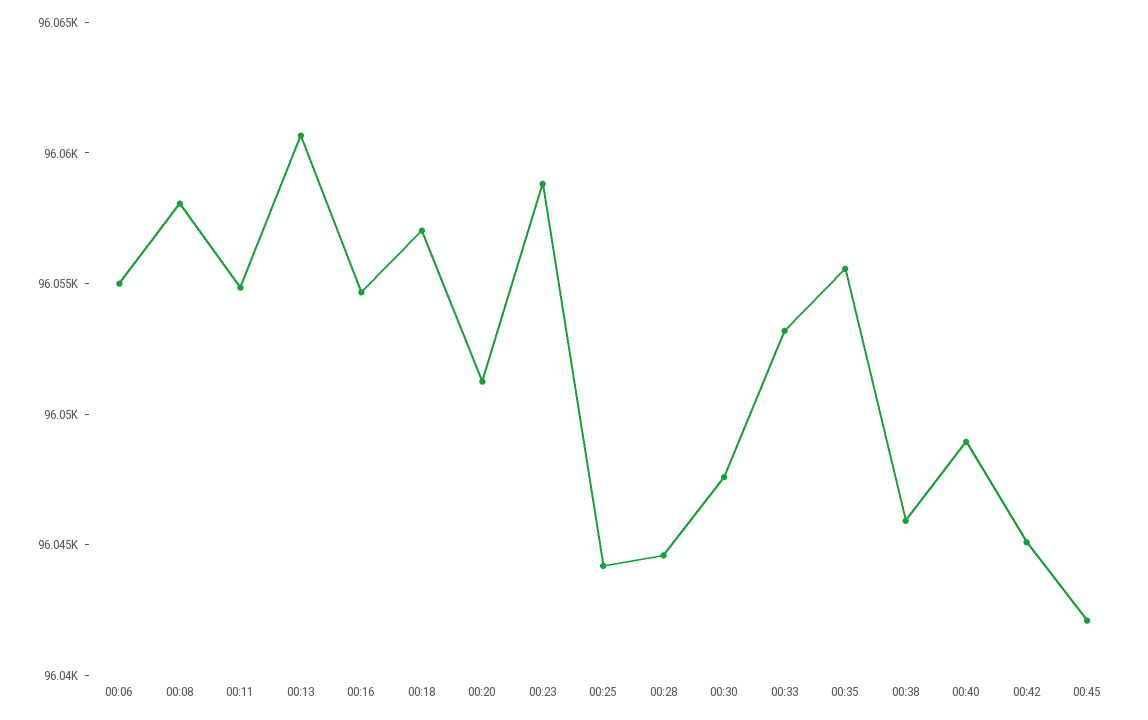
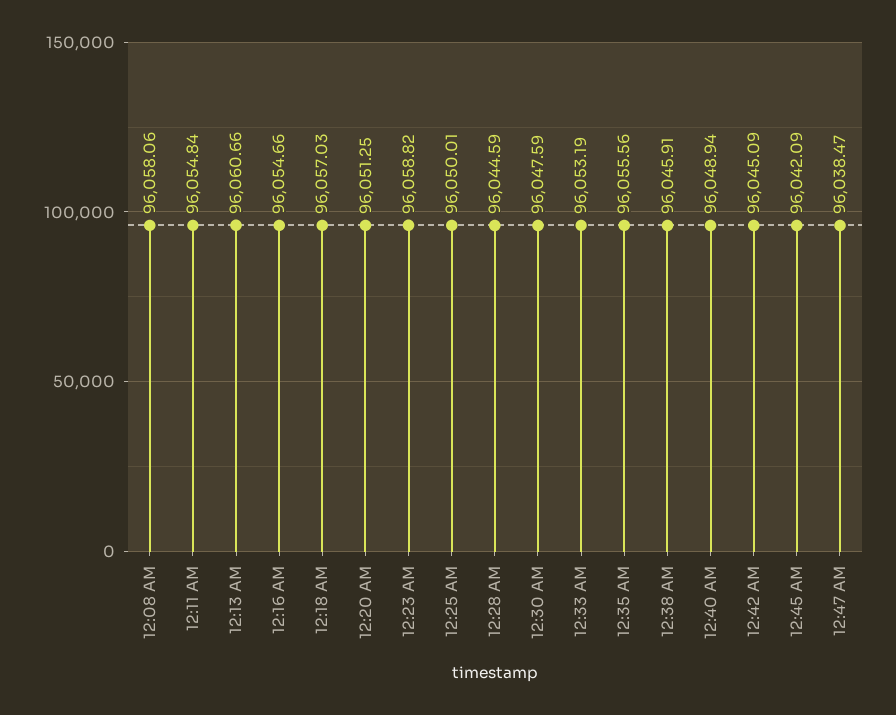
00:06: 96055 -> none
00:25: 96044 -> 96050.01
12:47 AM: none -> 96038.47

